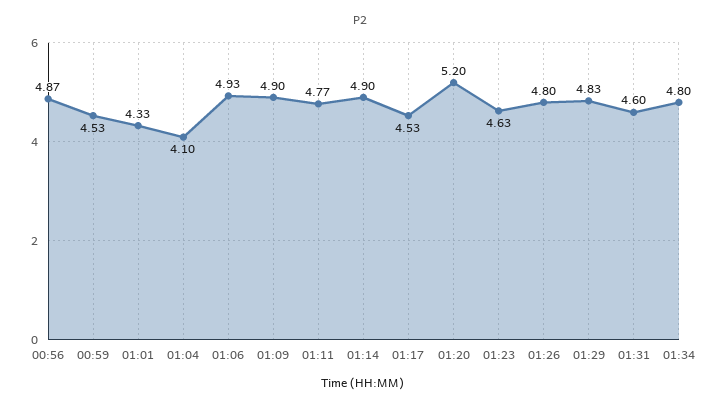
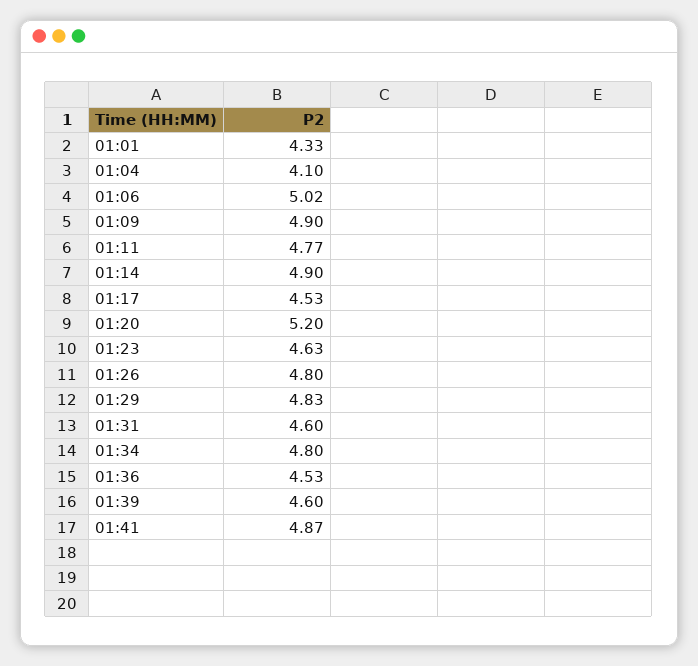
00:56: 4.87 -> none
00:59: 4.53 -> none
01:06: 4.93 -> 5.02
01:36: none -> 4.53
01:39: none -> 4.6
01:41: none -> 4.87

